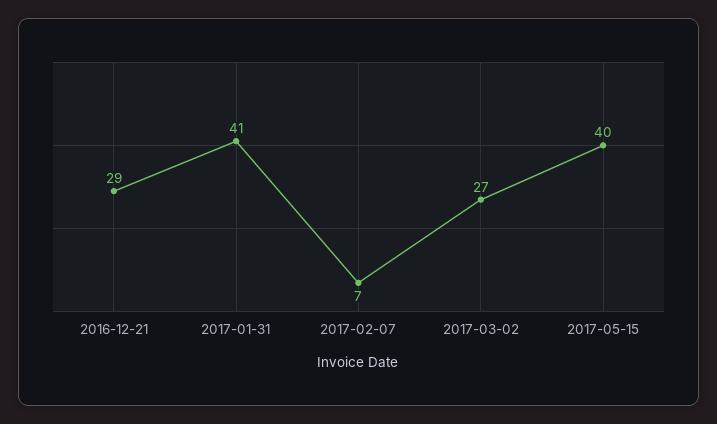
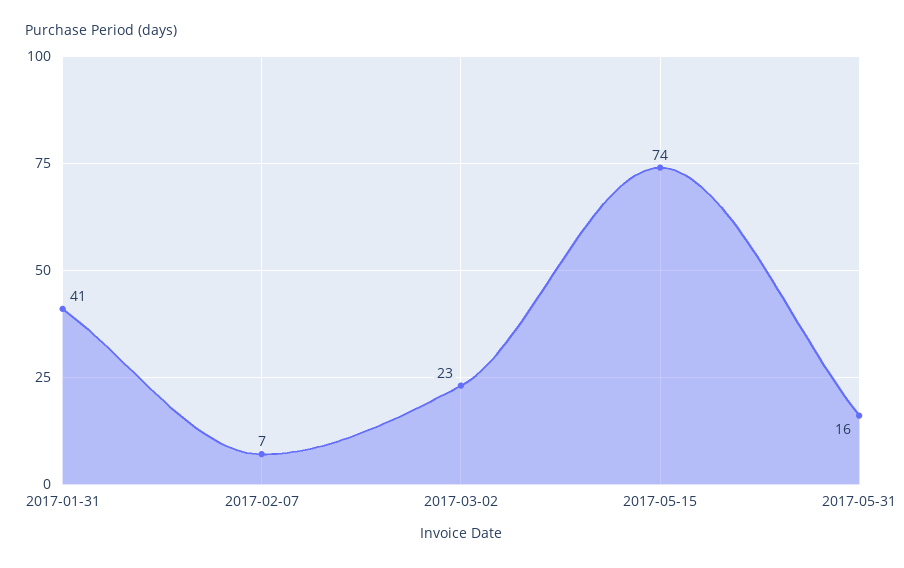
2016-12-21: 29 -> none
2017-03-02: 27 -> 23
2017-05-15: 40 -> 74
2017-05-31: none -> 16

